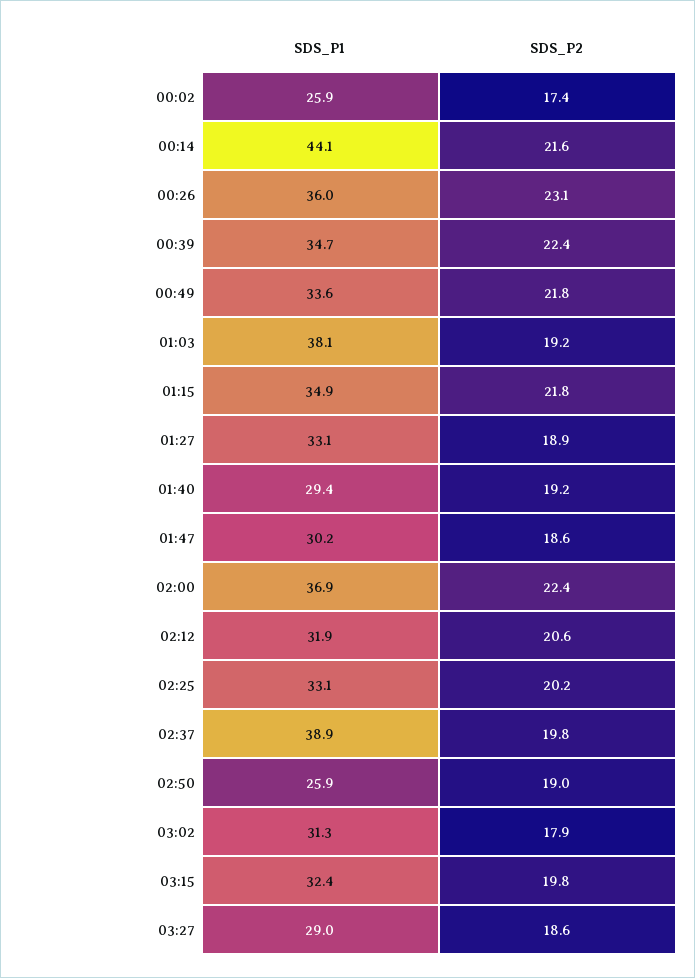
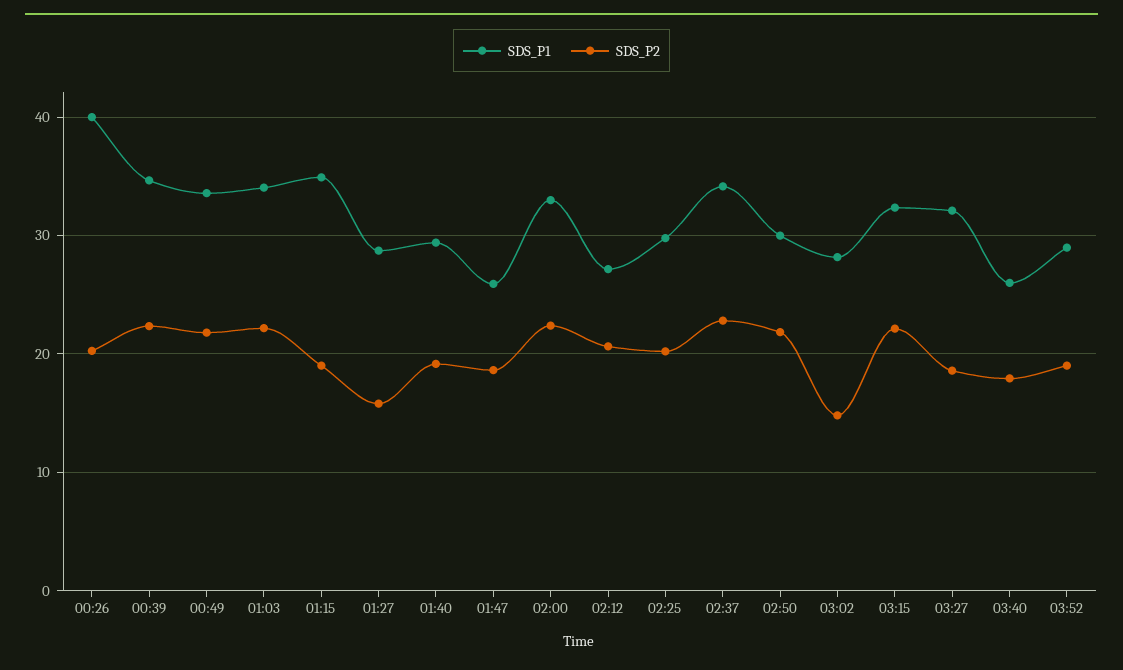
SDS_P1, 00:02: 25.9 -> none
SDS_P2, 00:02: 17.4 -> none
SDS_P1, 00:14: 44.1 -> none
SDS_P2, 00:14: 21.6 -> none
SDS_P1, 00:26: 36 -> 40
SDS_P2, 00:26: 23.1 -> 20
SDS_P1, 01:03: 38.1 -> 34
SDS_P2, 01:03: 19.2 -> 22
SDS_P2, 01:15: 21.8 -> 19
SDS_P1, 01:27: 33.1 -> 29
SDS_P2, 01:27: 18.9 -> 16
SDS_P1, 01:47: 30.2 -> 26
SDS_P1, 02:00: 36.9 -> 33
SDS_P1, 02:12: 31.9 -> 27
SDS_P1, 02:25: 33.1 -> 30
SDS_P1, 02:37: 38.9 -> 34
SDS_P2, 02:37: 19.8 -> 23
SDS_P1, 02:50: 25.9 -> 30
SDS_P2, 02:50: 19 -> 22
SDS_P1, 03:02: 31.3 -> 28
SDS_P2, 03:02: 17.9 -> 15
SDS_P2, 03:15: 19.8 -> 22
SDS_P1, 03:27: 29 -> 32
SDS_P1, 03:40: none -> 26
SDS_P2, 03:40: none -> 18
SDS_P1, 03:52: none -> 29
SDS_P2, 03:52: none -> 19

